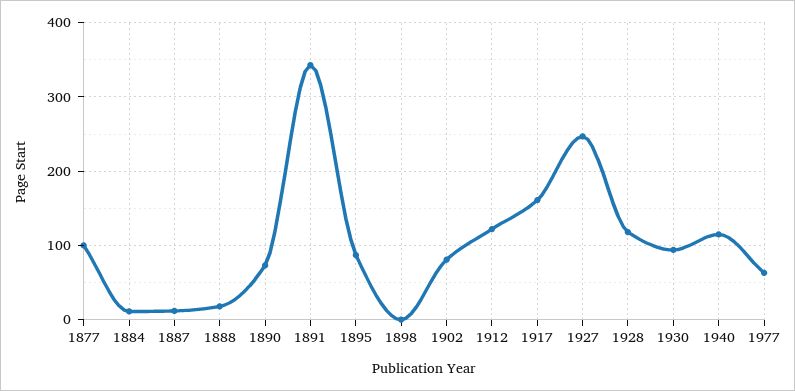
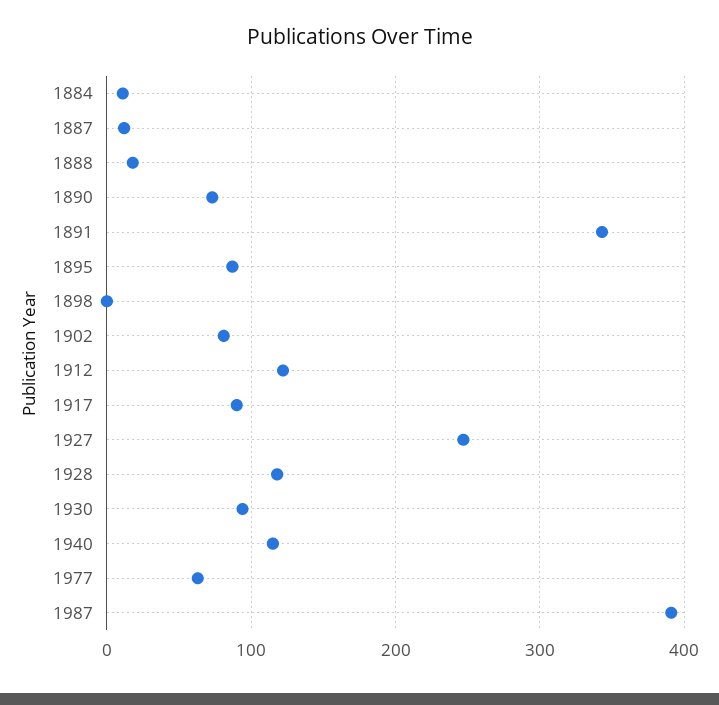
1877: 100 -> none
1917: 160 -> 90
1987: none -> 390

